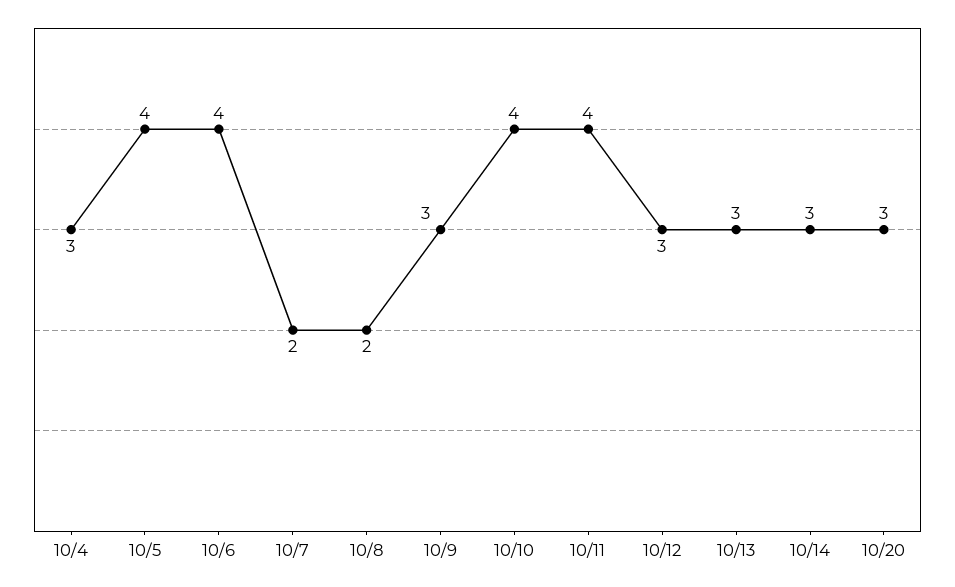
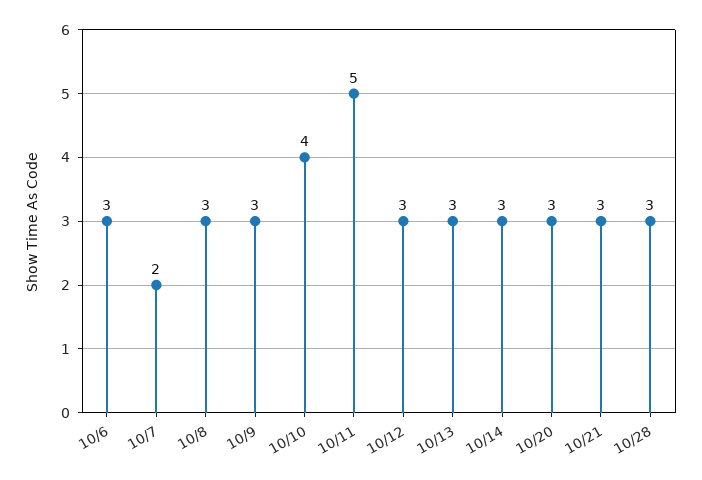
10/4: 3 -> none
10/5: 4 -> none
10/6: 4 -> 3
10/8: 2 -> 3
10/11: 4 -> 5
10/21: none -> 3
10/28: none -> 3

